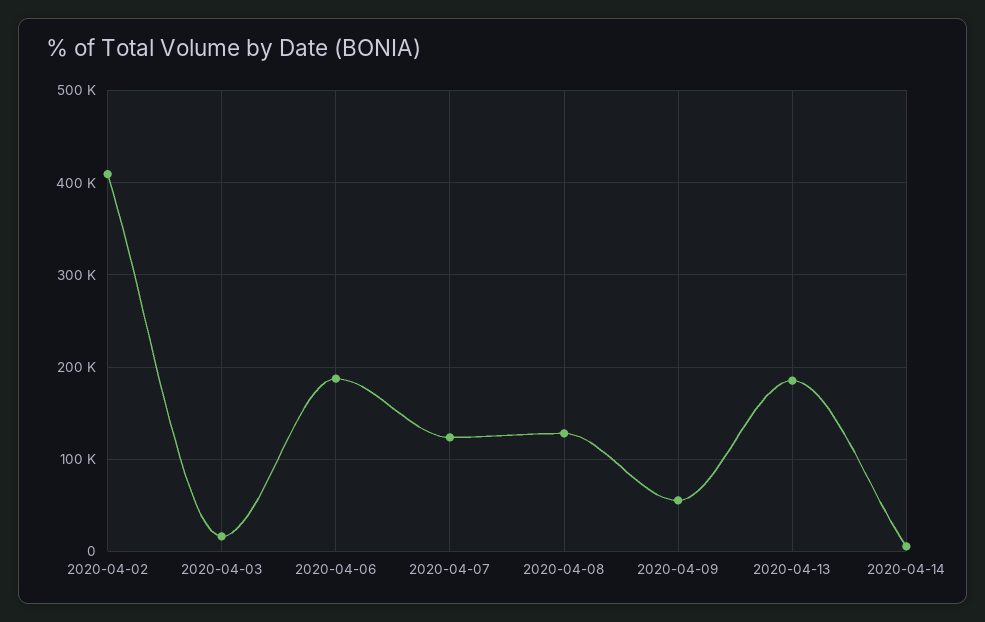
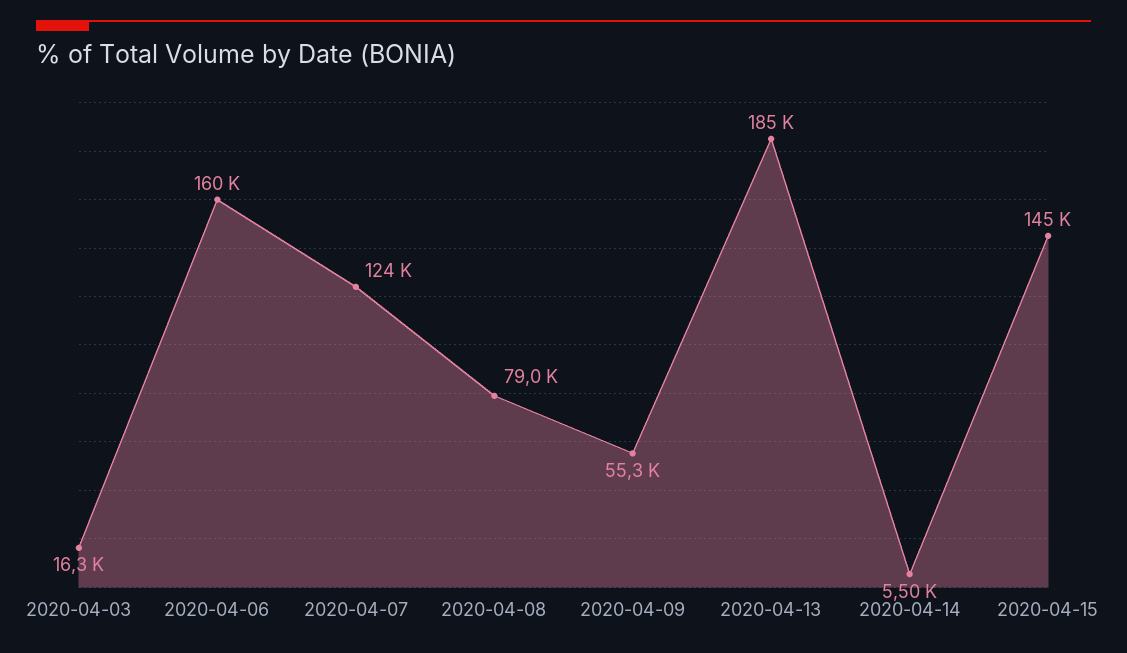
2020-04-02: 410000 -> none
2020-04-06: 190000 -> 160000
2020-04-08: 130000 -> 79000
2020-04-15: none -> 145000

